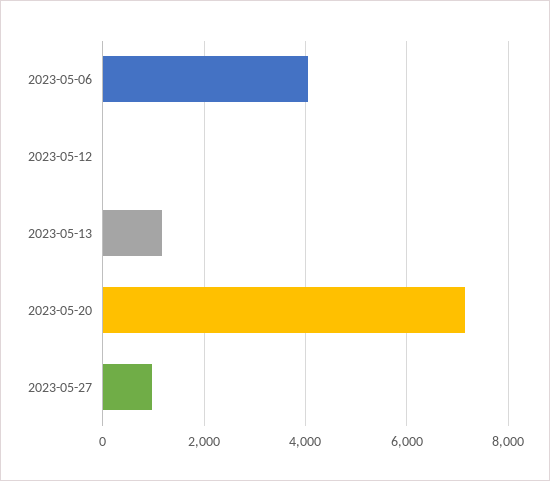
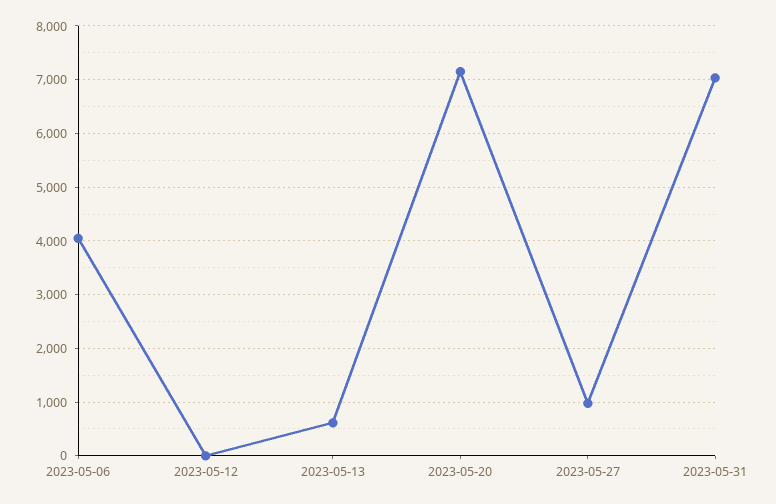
2023-05-13: 1200 -> 600
2023-05-31: none -> 7000

